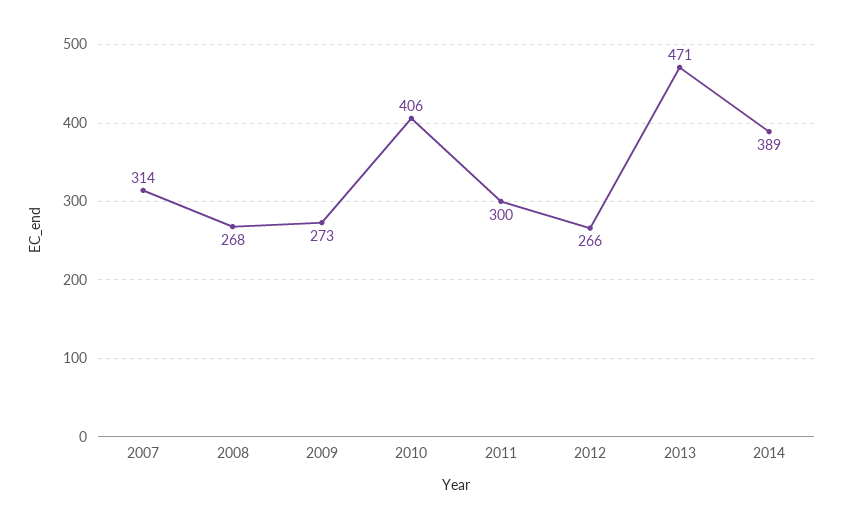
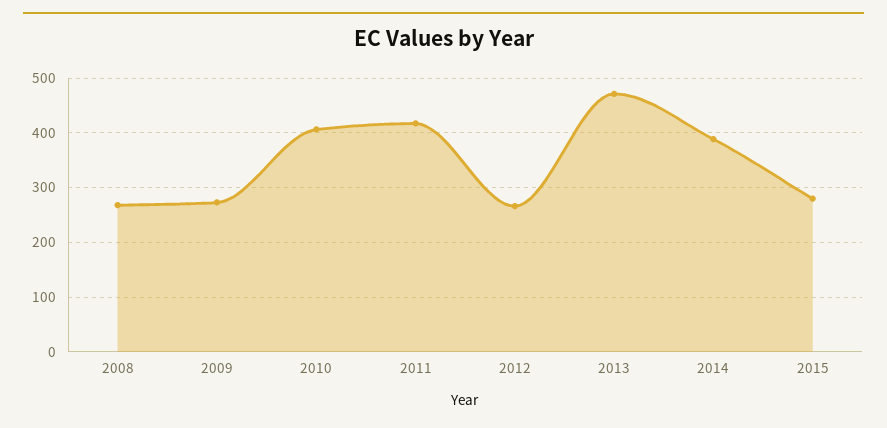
2007: 314 -> none
2011: 300 -> 420
2015: none -> 280

